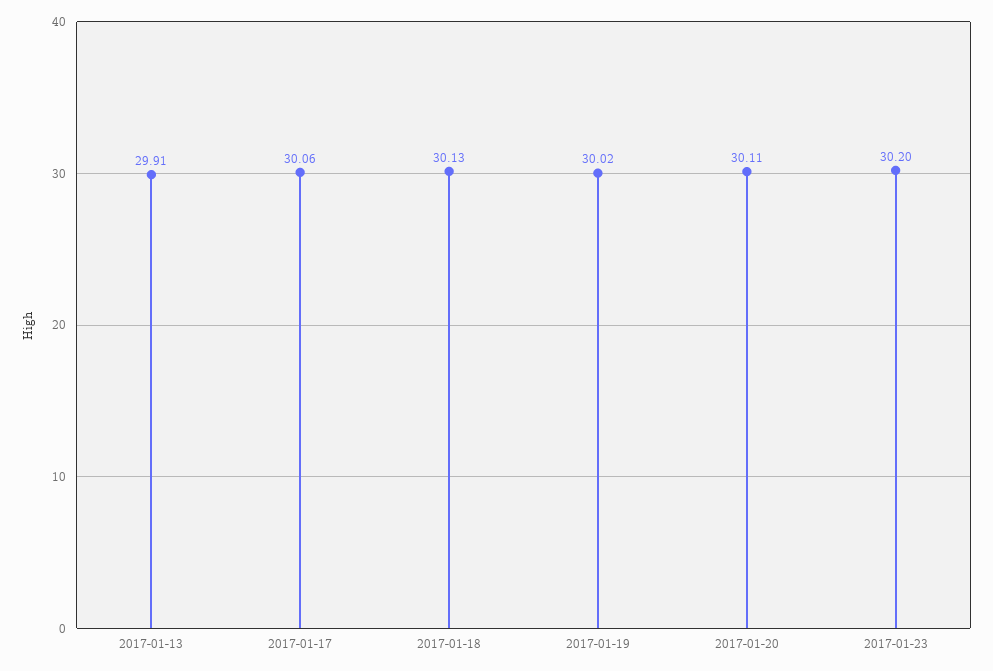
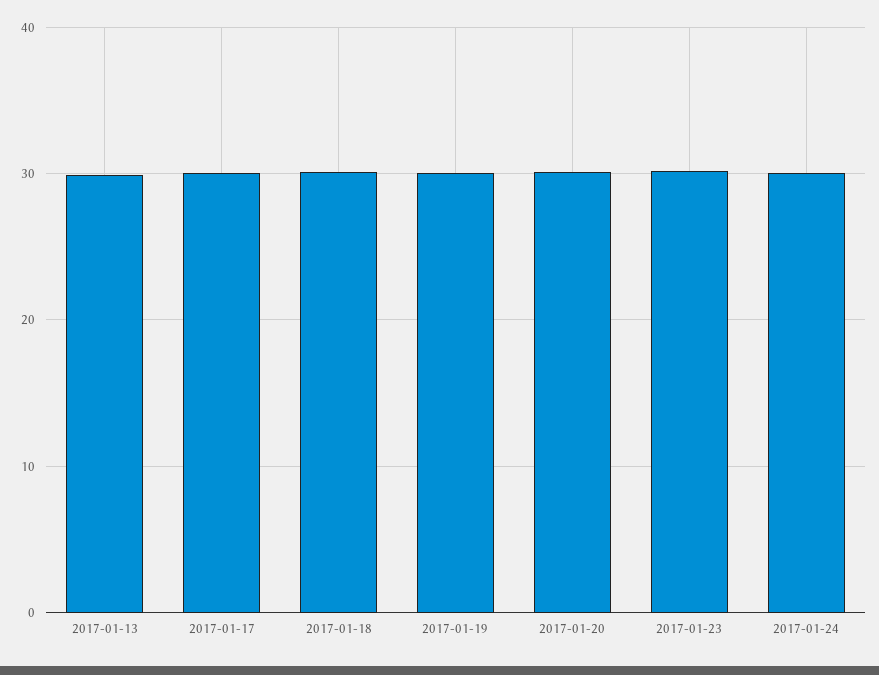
2017-01-24: none -> 30

